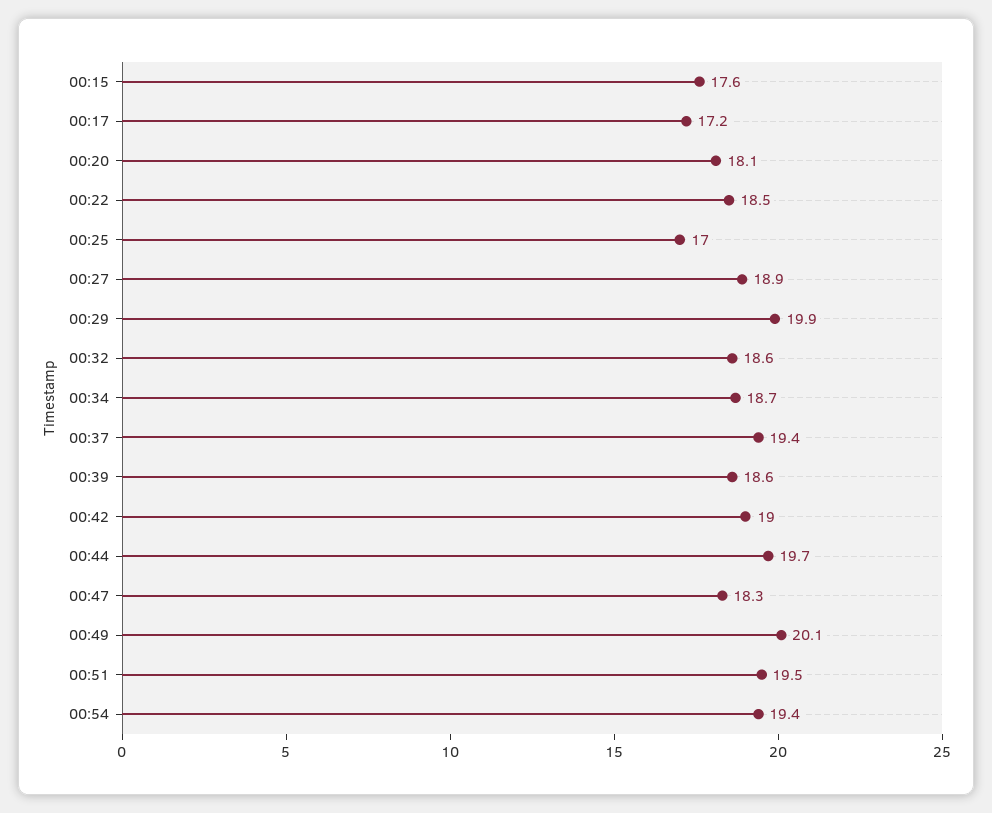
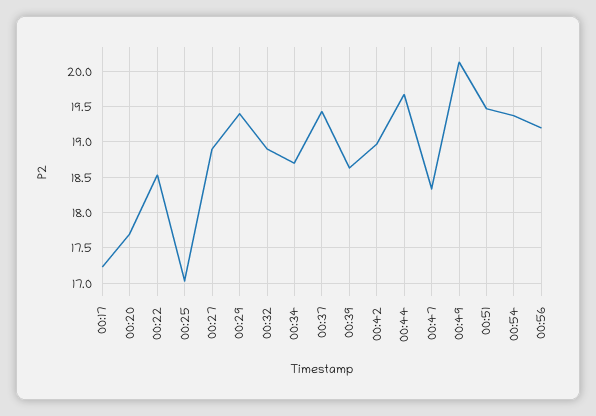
00:15: 17.6 -> none
00:20: 18.1 -> 17.7
00:29: 19.9 -> 19.4
00:32: 18.6 -> 18.9
00:56: none -> 19.2

